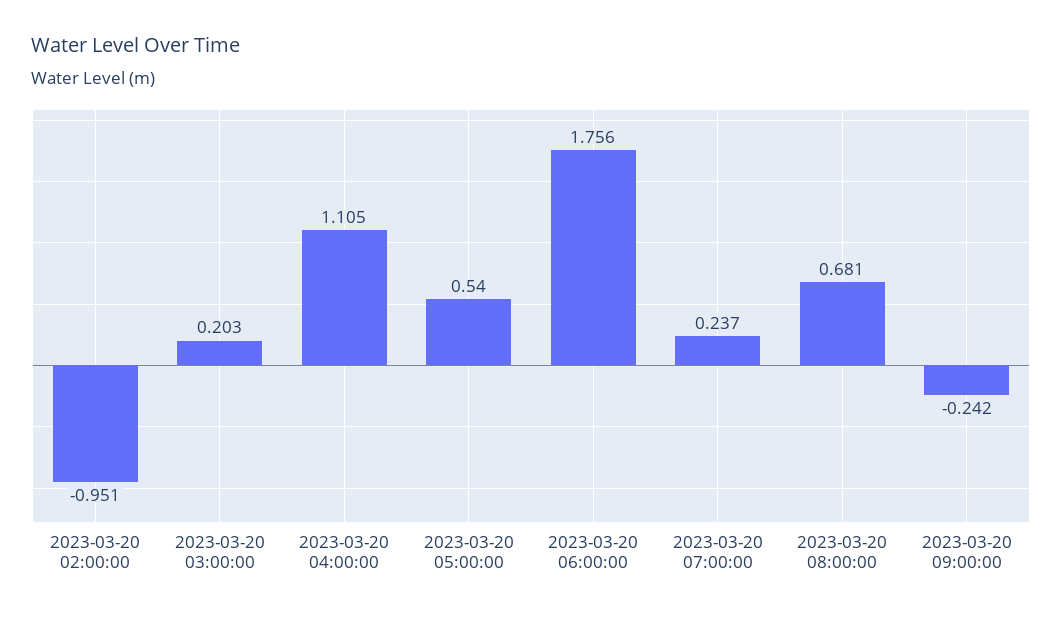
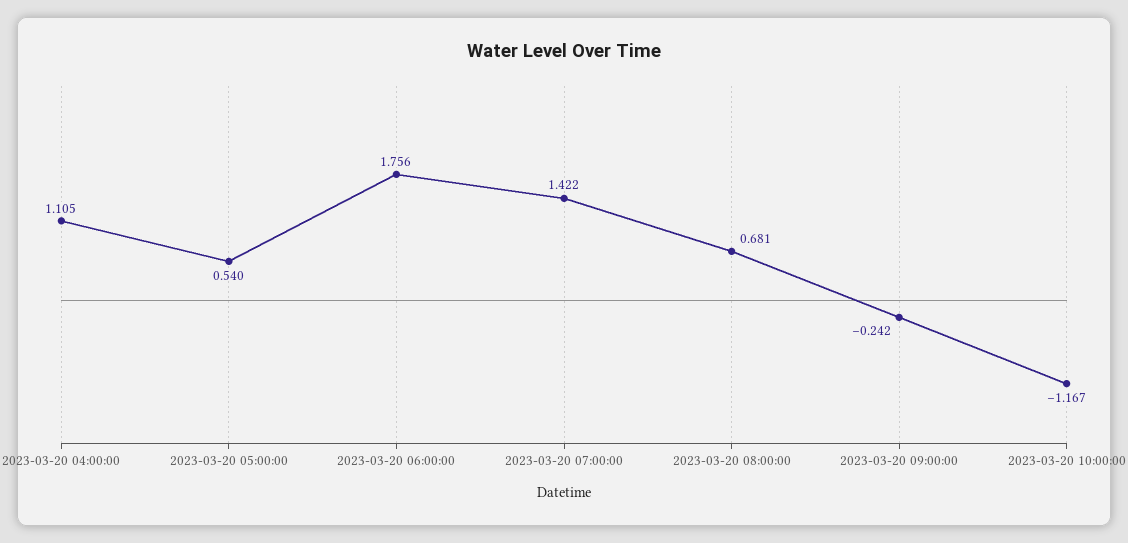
2023-03-20 02:00:00: -0.951 -> none
2023-03-20 03:00:00: 0.203 -> none
2023-03-20 07:00:00: 0.237 -> 1.422
2023-03-20 10:00:00: none -> -1.167

